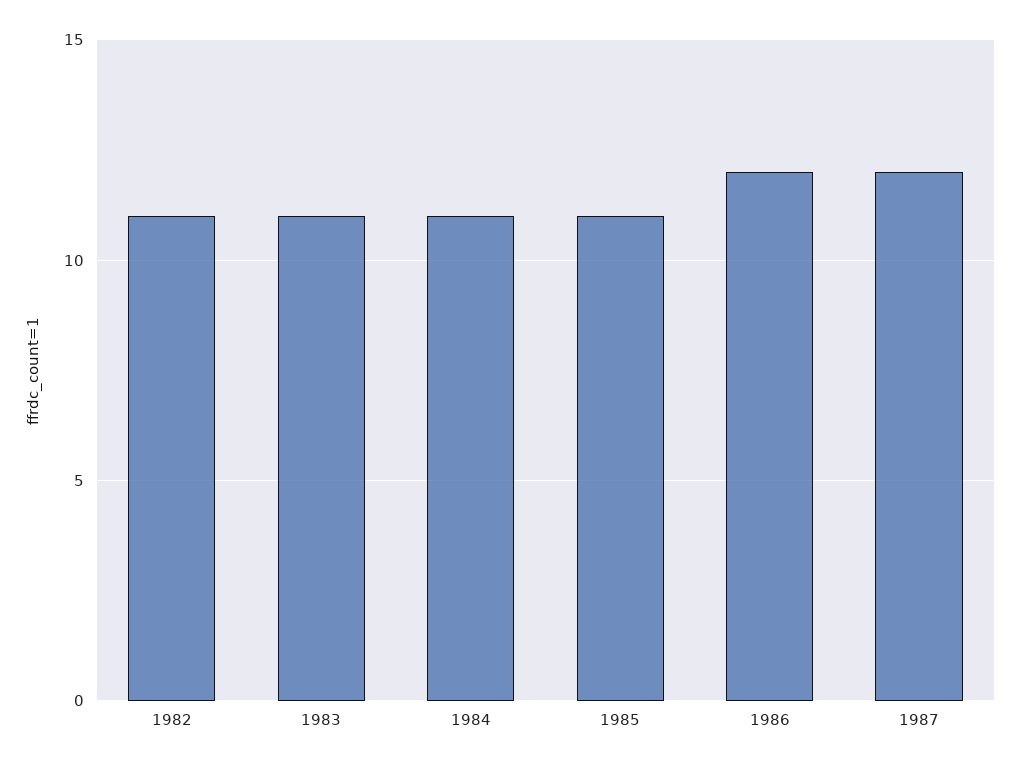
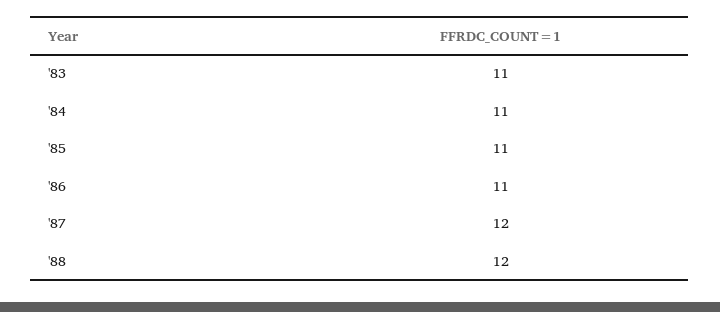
1982: 11 -> none
1986: 12 -> 11
'88: none -> 12

